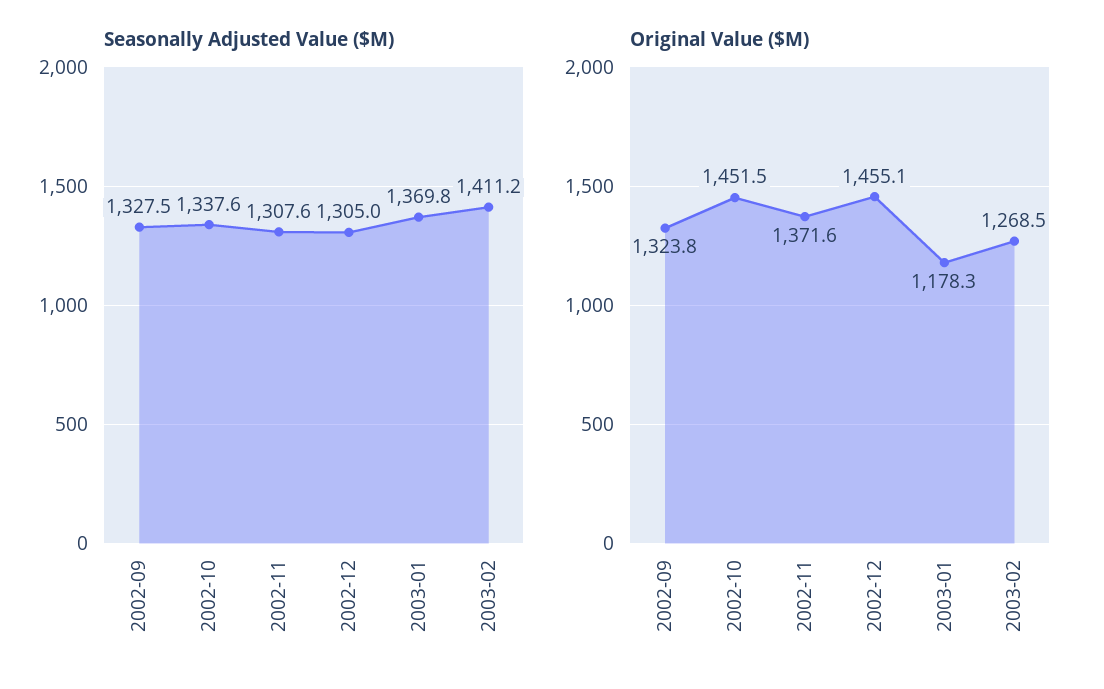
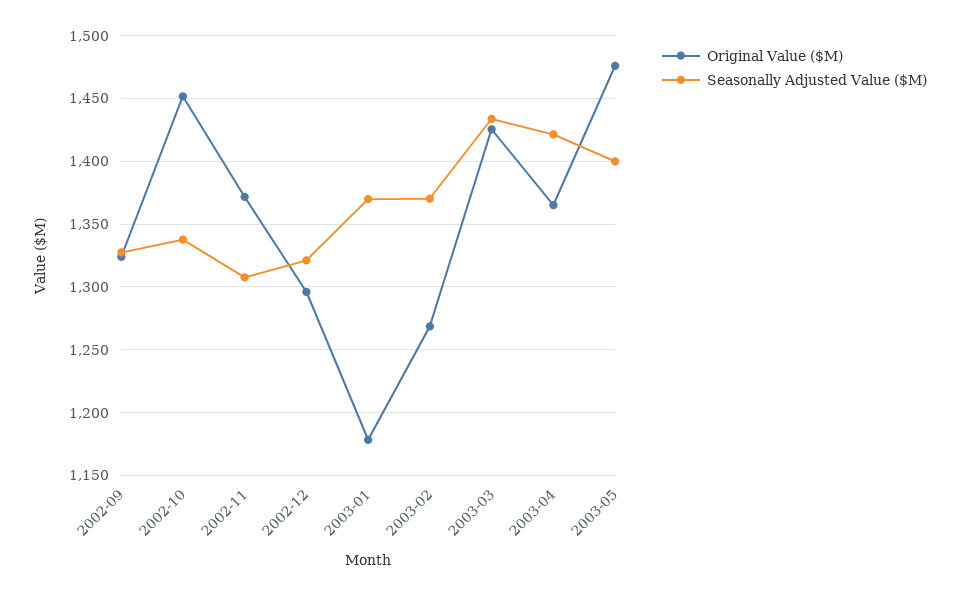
Seasonally Adjusted Value ($M), 2002-12: 1305 -> 1320
Seasonally Adjusted Value ($M), 2003-02: 1411.2 -> 1370
Original Value ($M), 2002-12: 1455.1 -> 1295
Original Value ($M), 2003-03: none -> 1425
Seasonally Adjusted Value ($M), 2003-03: none -> 1435
Original Value ($M), 2003-04: none -> 1365
Seasonally Adjusted Value ($M), 2003-04: none -> 1420
Original Value ($M), 2003-05: none -> 1475
Seasonally Adjusted Value ($M), 2003-05: none -> 1400

